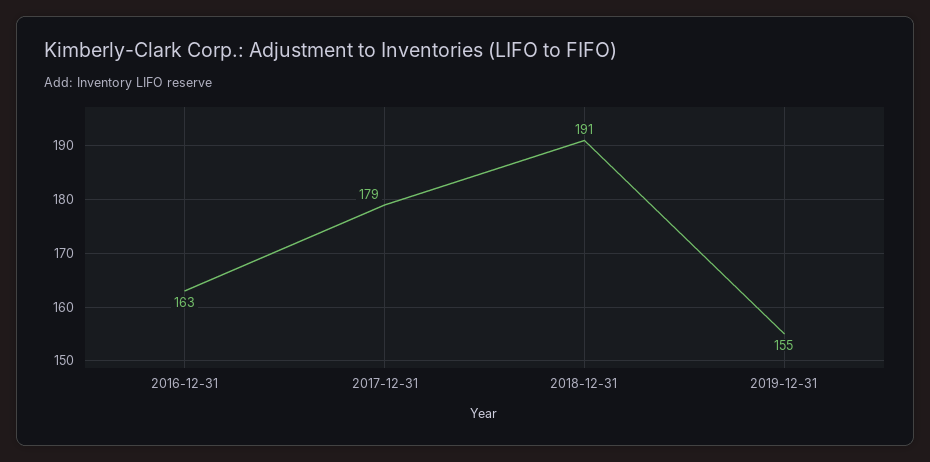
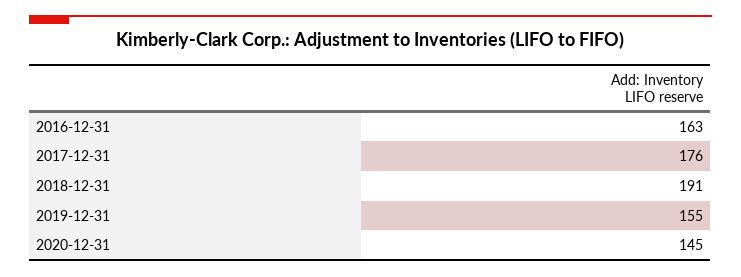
2017-12-31: 179 -> 176
2020-12-31: none -> 145

